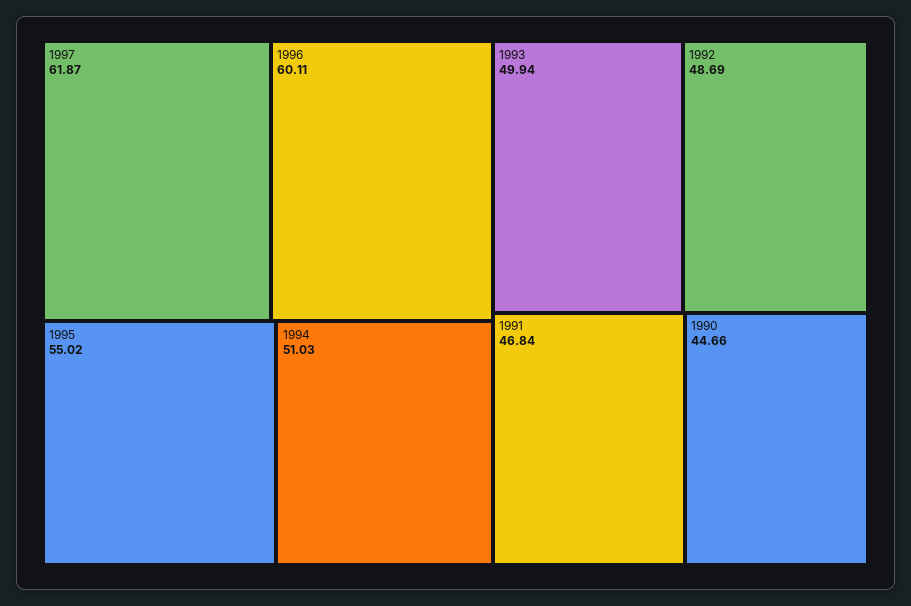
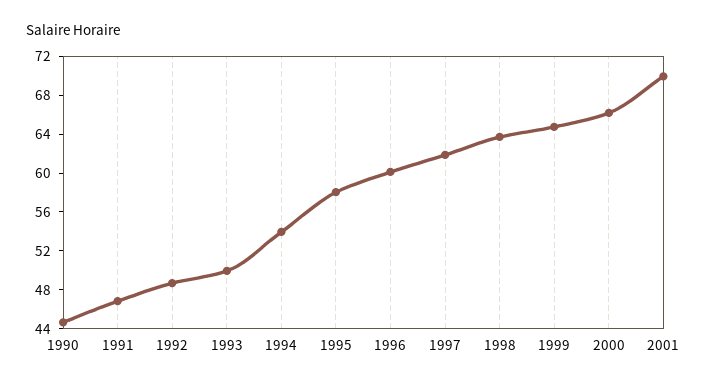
1995: 55.02 -> 58
1994: 51.03 -> 54
1998: none -> 64
1999: none -> 65
2000: none -> 66
2001: none -> 70

